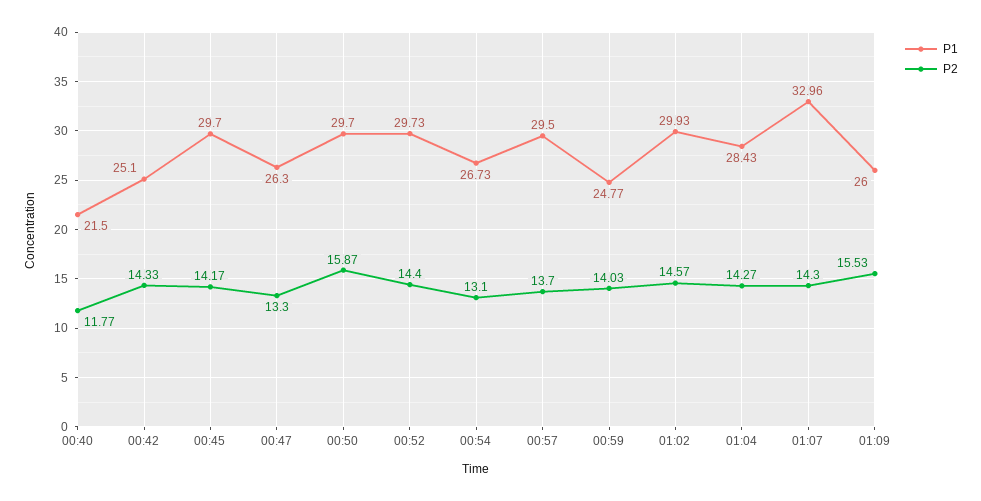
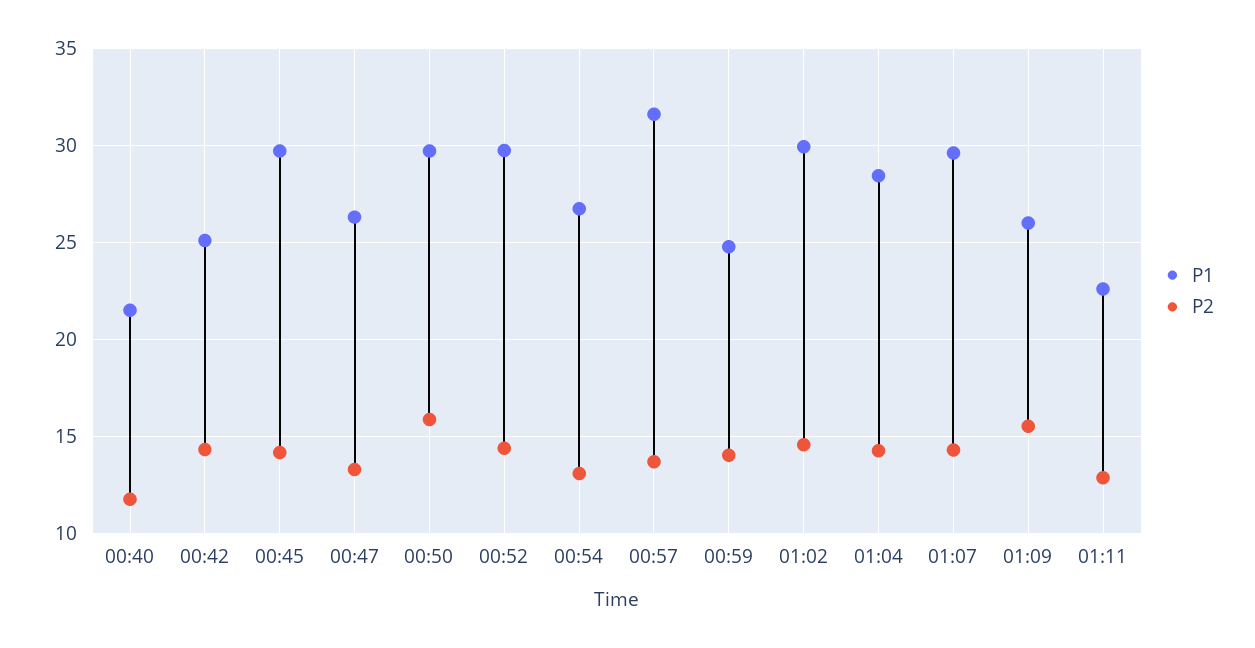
P1, 00:57: 29.5 -> 31.5
P1, 01:07: 32.96 -> 29.5
P1, 01:11: none -> 22.5
P2, 01:11: none -> 13

